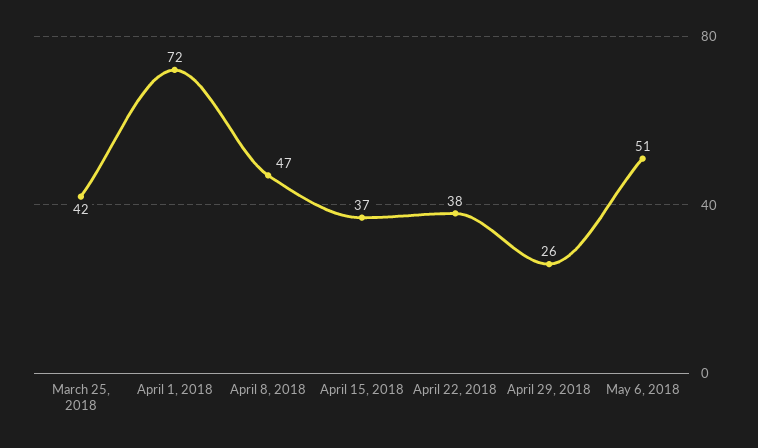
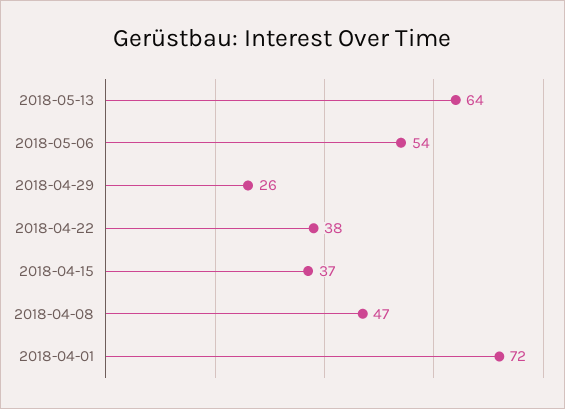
March 25, 2018: 42 -> none
May 6, 2018: 51 -> 54
2018-05-13: none -> 64

